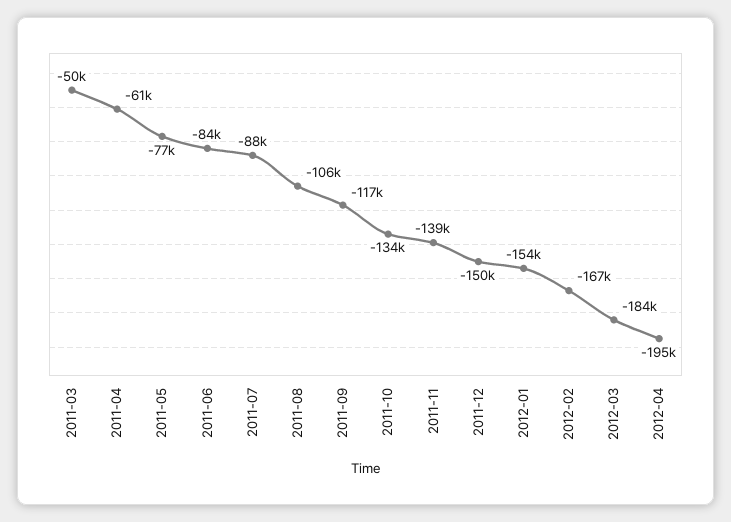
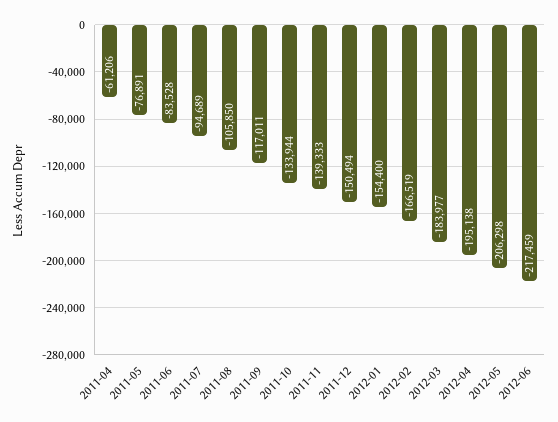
2011-03: -50000 -> none
2011-07: -88000 -> -94689
2012-05: none -> -206298
2012-06: none -> -217459

